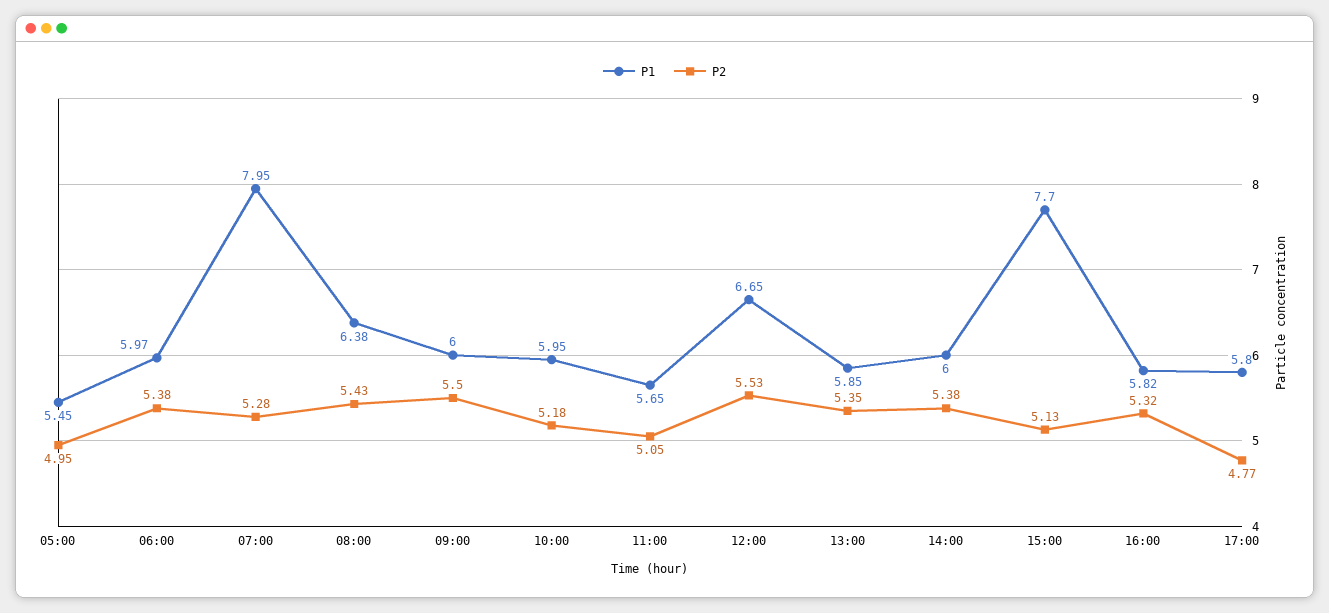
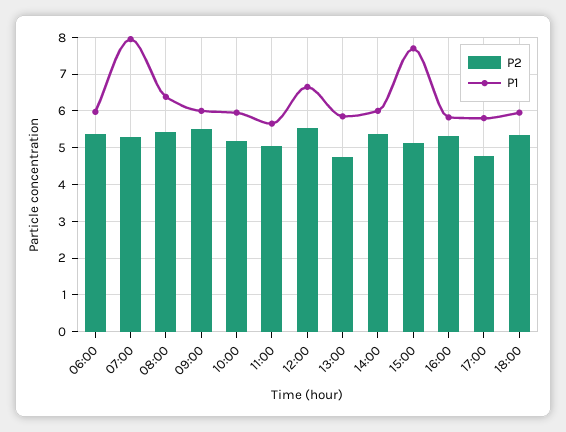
P1, 05:00: 5.45 -> none
P2, 05:00: 4.95 -> none
P2, 13:00: 5.35 -> 4.8
P2, 18:00: none -> 5.4
P1, 18:00: none -> 6

